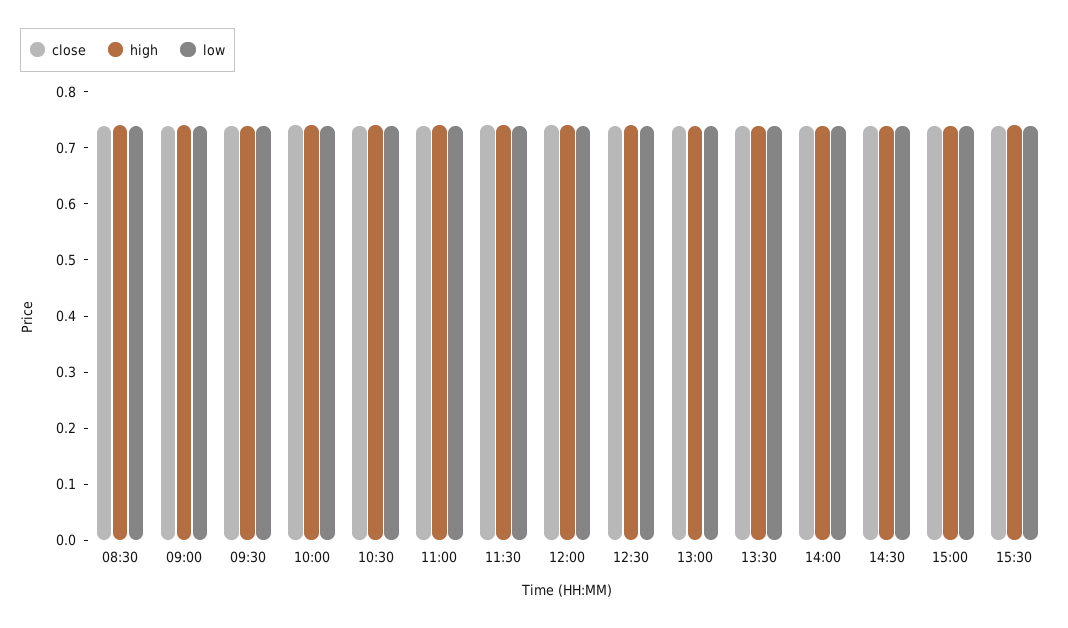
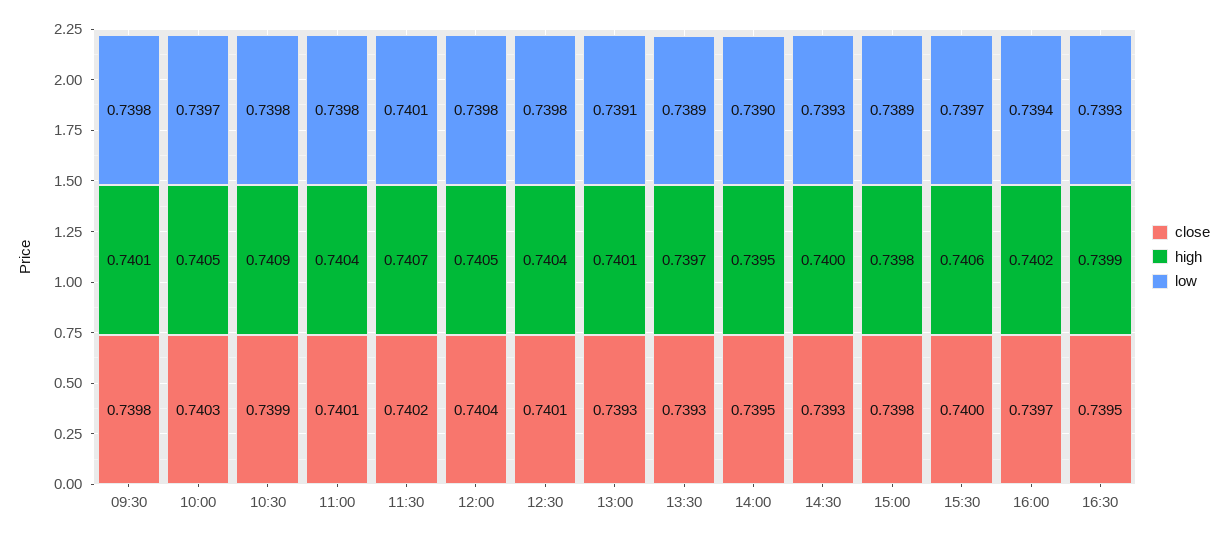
close, 08:30: 0.74 -> none
high, 08:30: 0.74 -> none
low, 08:30: 0.74 -> none
close, 09:00: 0.74 -> none
high, 09:00: 0.74 -> none
low, 09:00: 0.74 -> none
close, 16:00: none -> 0.7397
high, 16:00: none -> 0.7402
low, 16:00: none -> 0.7394
close, 16:30: none -> 0.7395
high, 16:30: none -> 0.7399
low, 16:30: none -> 0.7393

